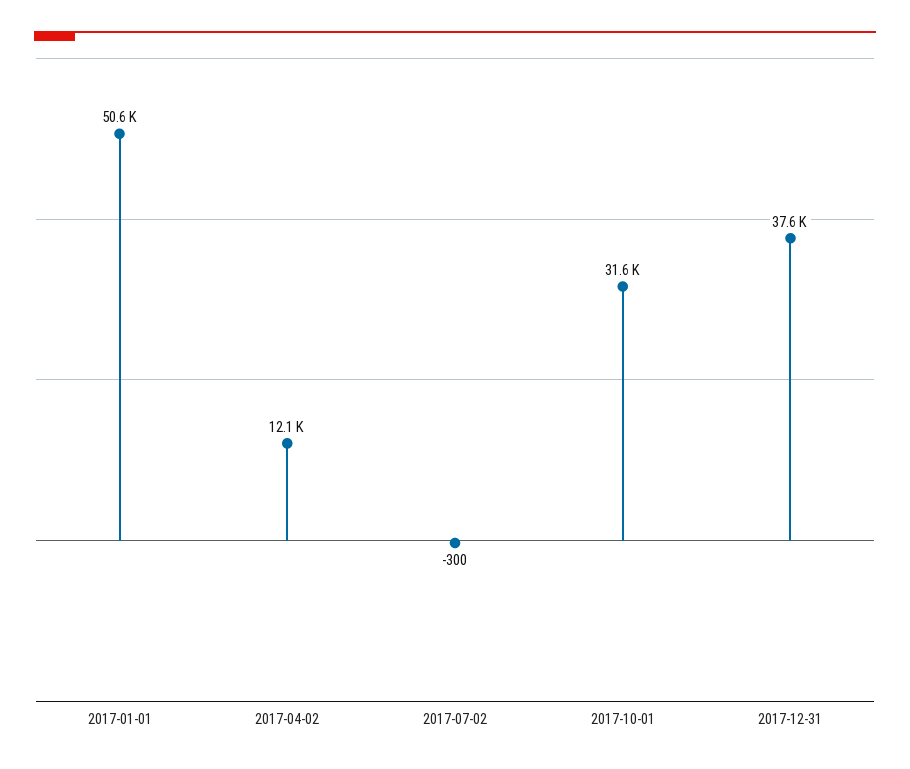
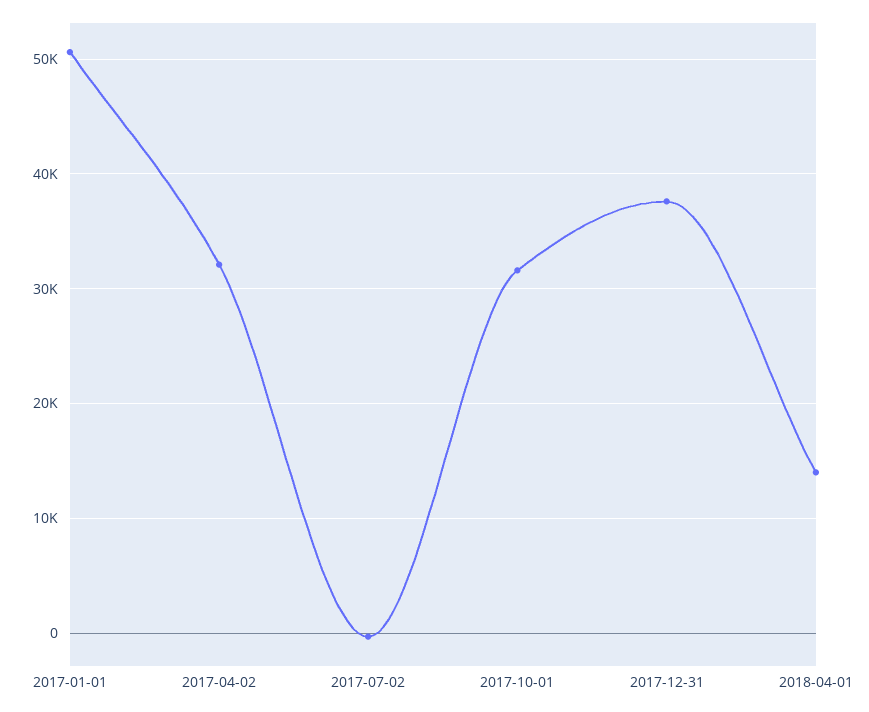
2017-04-02: 12100 -> 32000
2018-04-01: none -> 14000

